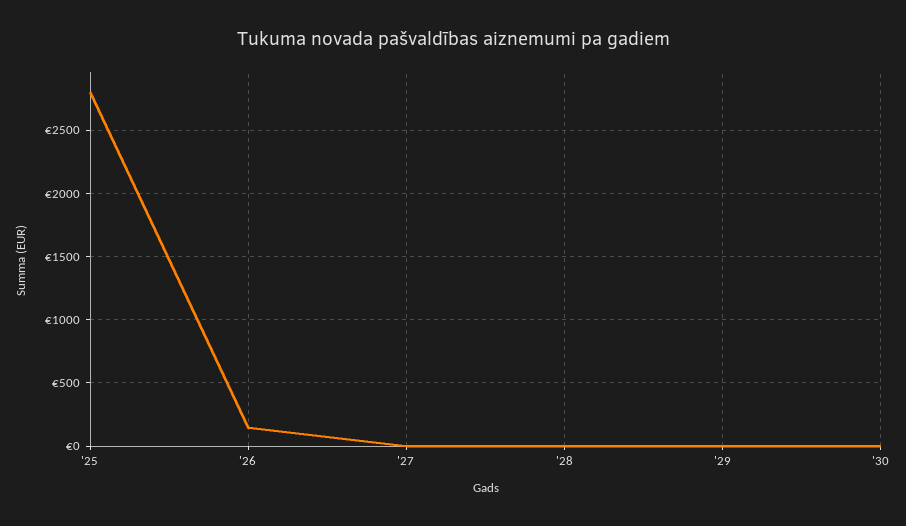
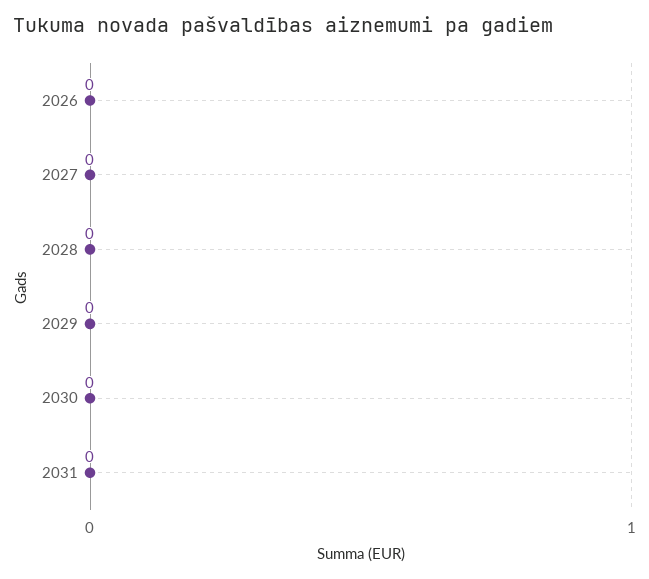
'25: 2800 -> none
'26: 150 -> 0
2031: none -> 0

